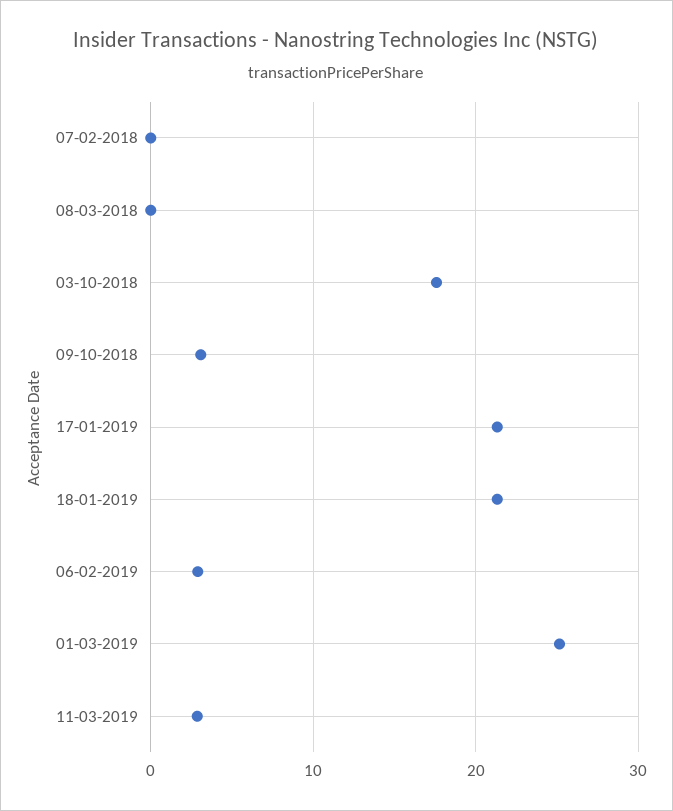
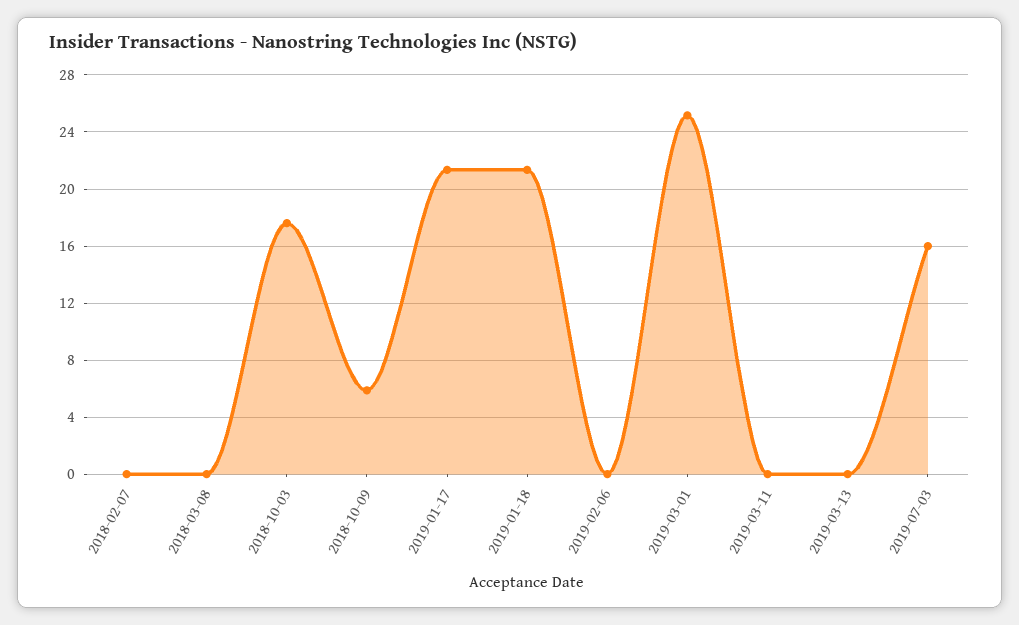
09-10-2018: 3 -> 6
06-02-2019: 3 -> 0
11-03-2019: 3 -> 0
2019-03-13: none -> 0
2019-07-03: none -> 16

